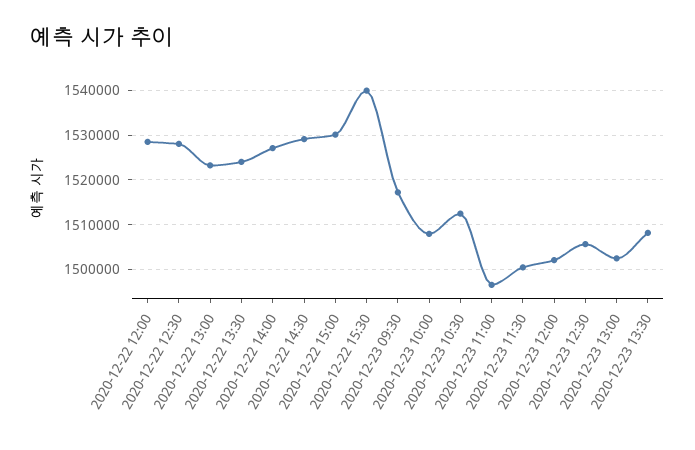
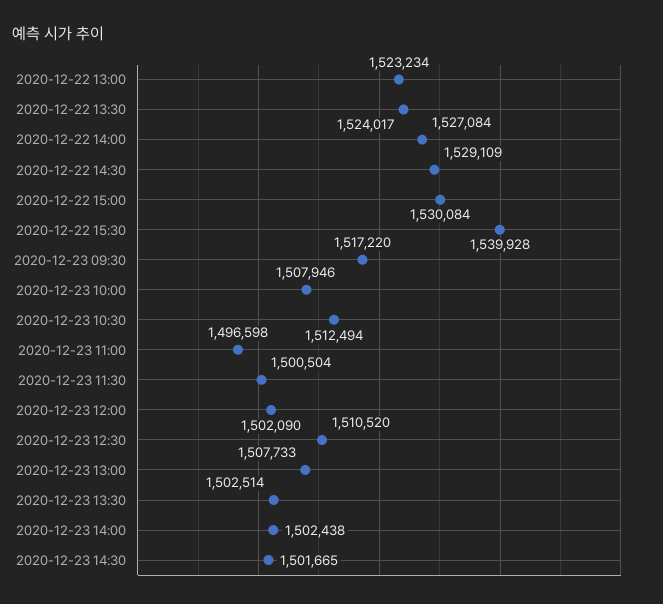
2020-12-22 12:00: 1528000 -> none
2020-12-22 12:30: 1528000 -> none
2020-12-23 12:30: 1506000 -> 1510520
2020-12-23 13:00: 1502000 -> 1507733
2020-12-23 13:30: 1508000 -> 1502514
2020-12-23 14:00: none -> 1502438
2020-12-23 14:30: none -> 1501665

